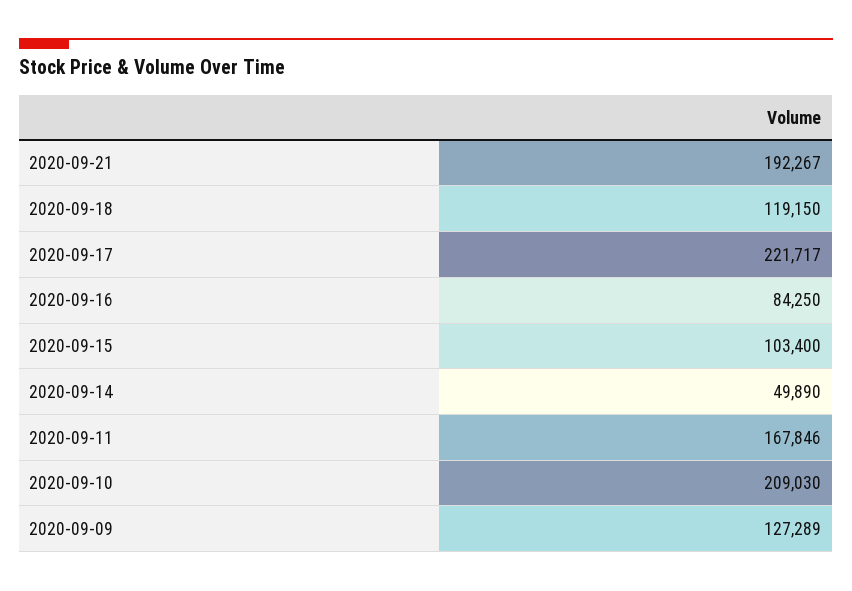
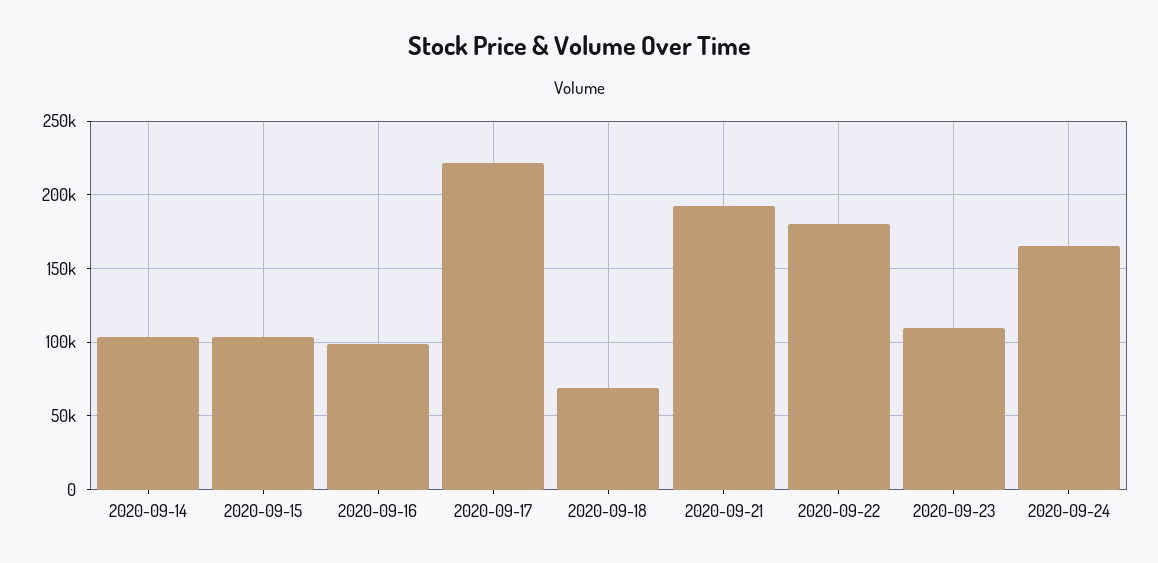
2020-09-18: 119150 -> 70000
2020-09-16: 84250 -> 100000
2020-09-14: 49890 -> 105000
2020-09-11: 167846 -> none
2020-09-10: 209030 -> none
2020-09-09: 127289 -> none
2020-09-22: none -> 180000
2020-09-23: none -> 110000
2020-09-24: none -> 165000

